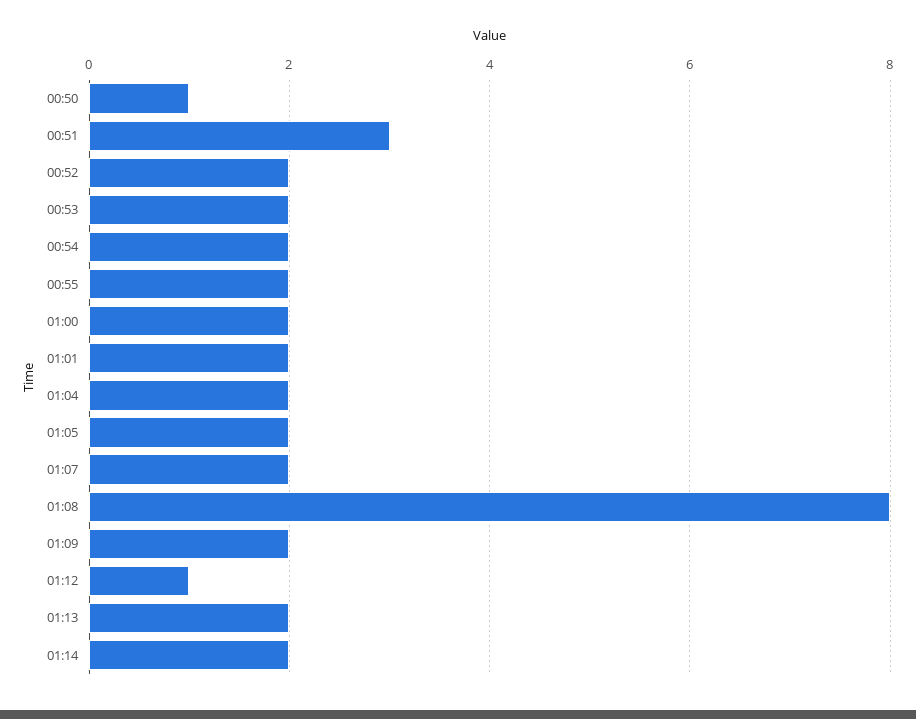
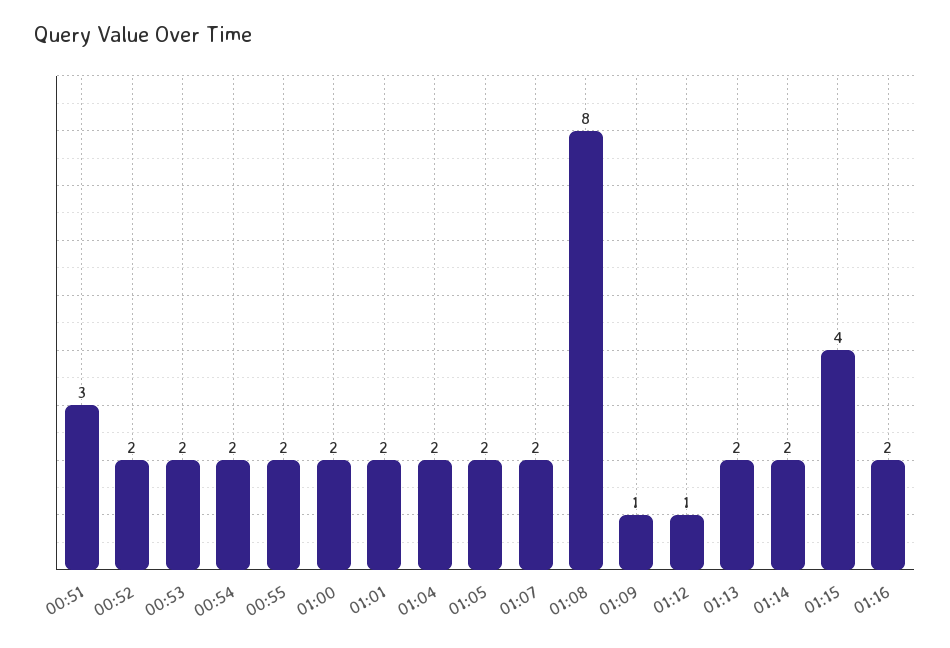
00:50: 1 -> none
01:09: 2 -> 1
01:15: none -> 4
01:16: none -> 2

